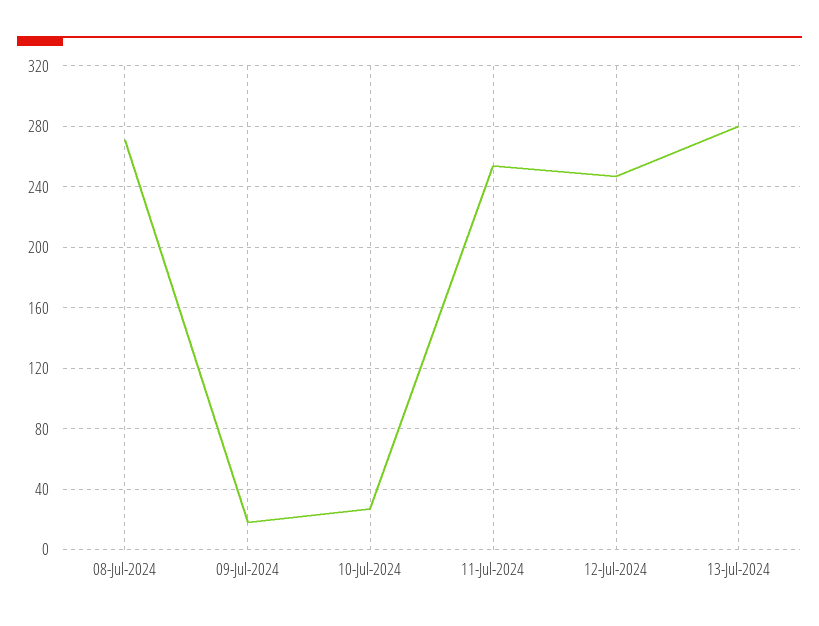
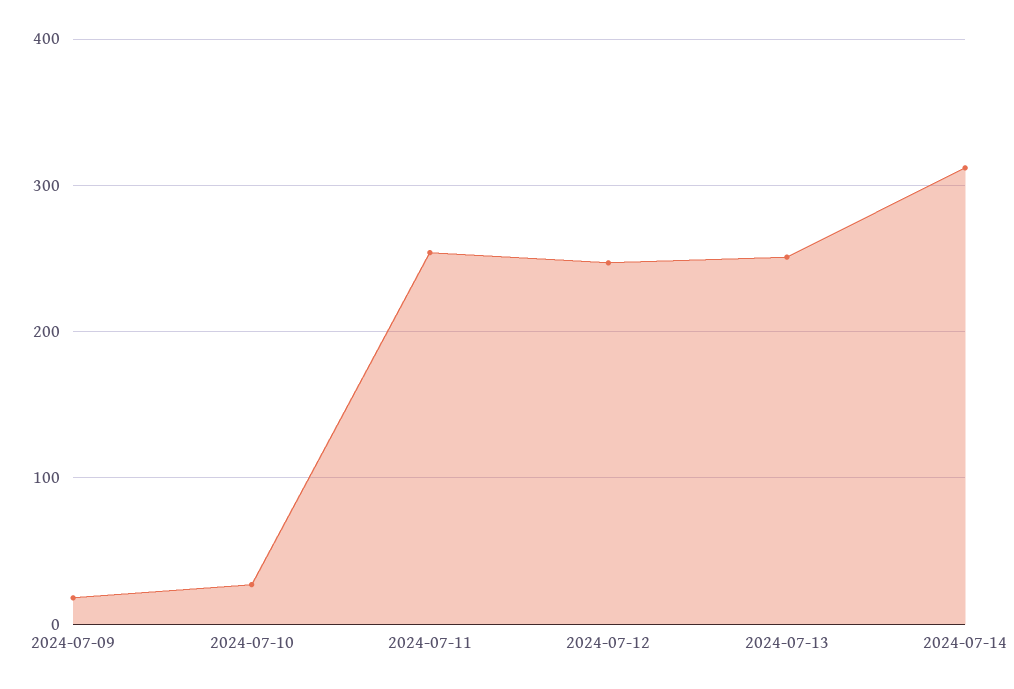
08-Jul-2024: 270 -> none
13-Jul-2024: 280 -> 250
2024-07-14: none -> 310

